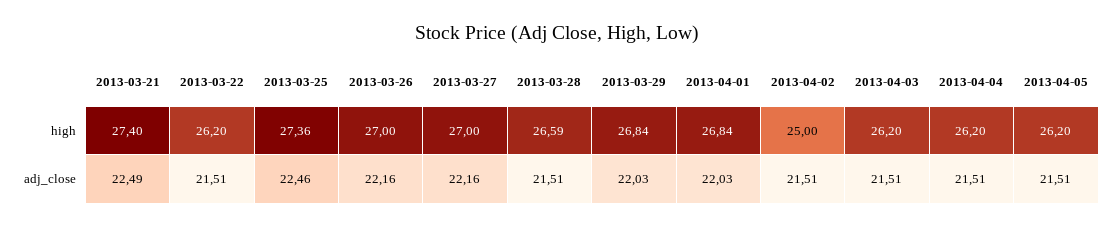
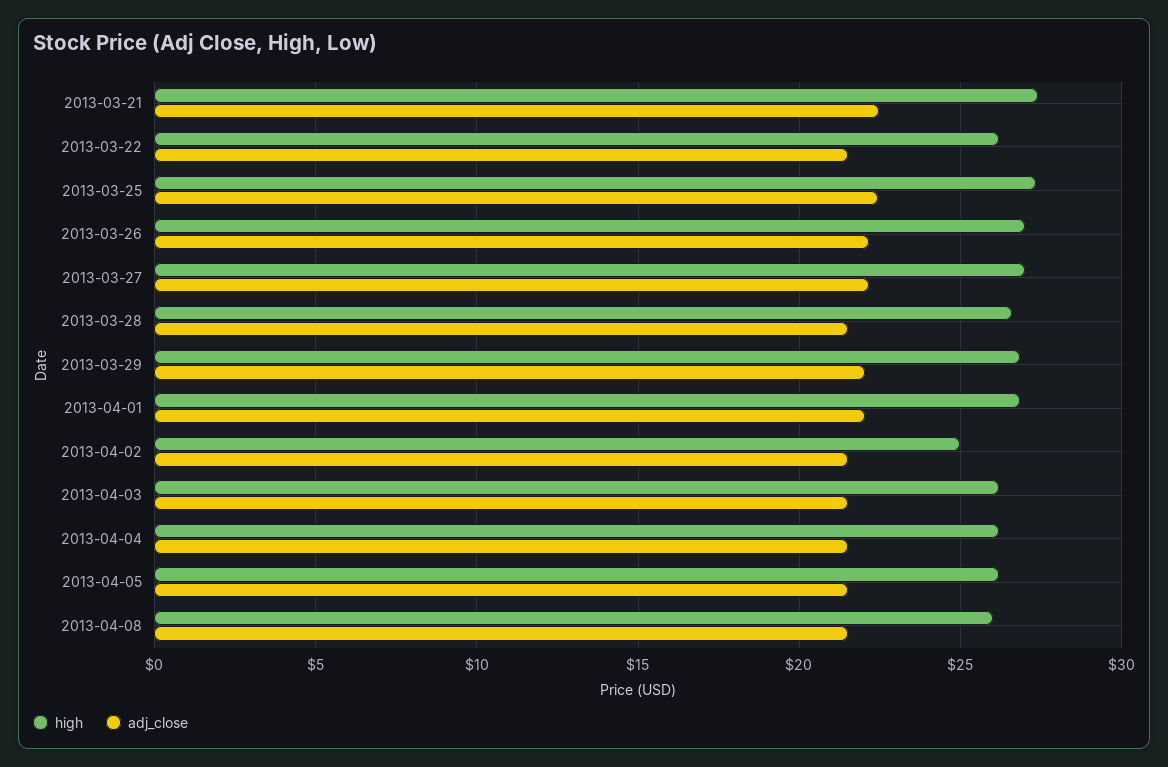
high, 2013-04-08: none -> 26
adj_close, 2013-04-08: none -> 21.5

